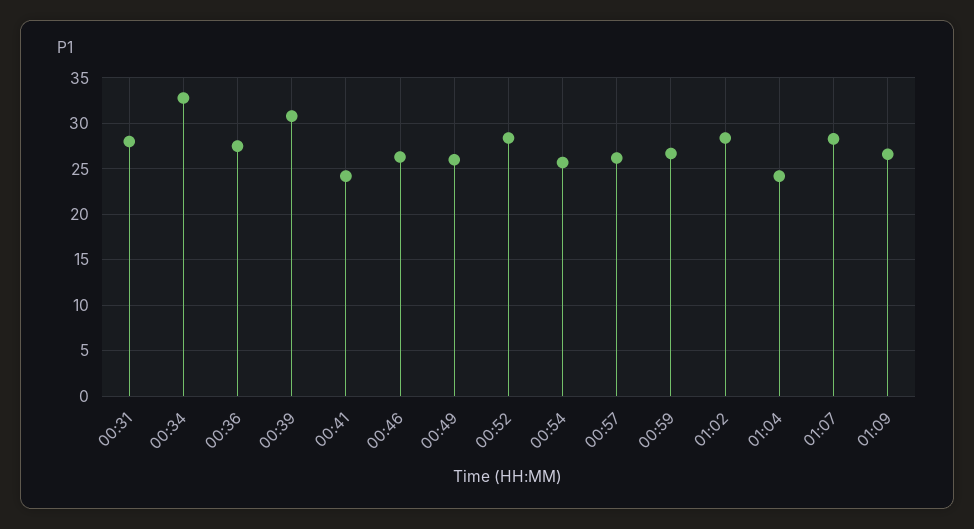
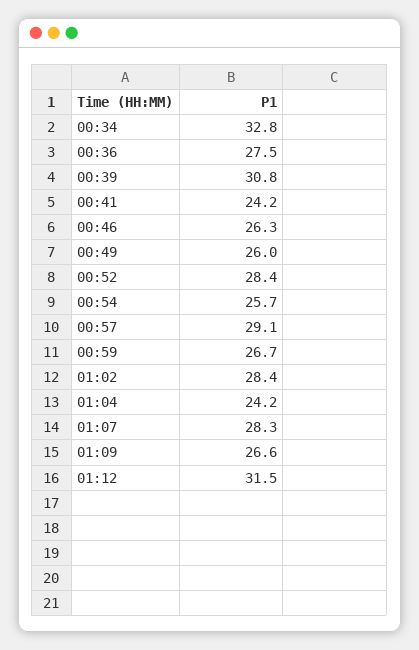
00:31: 28 -> none
00:57: 26 -> 29.1
01:12: none -> 31.5

